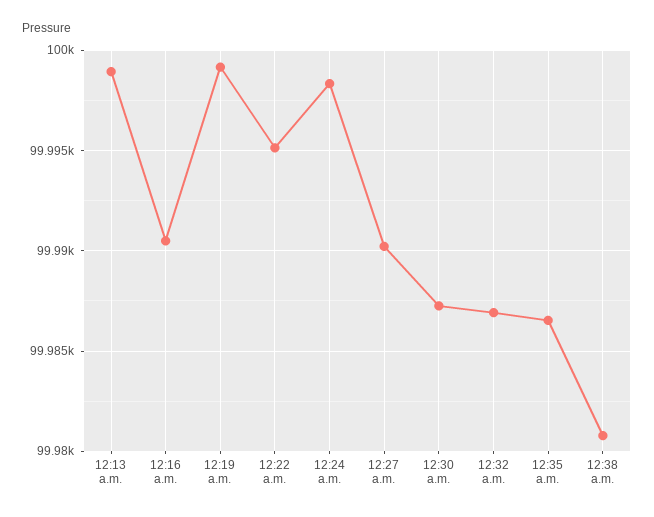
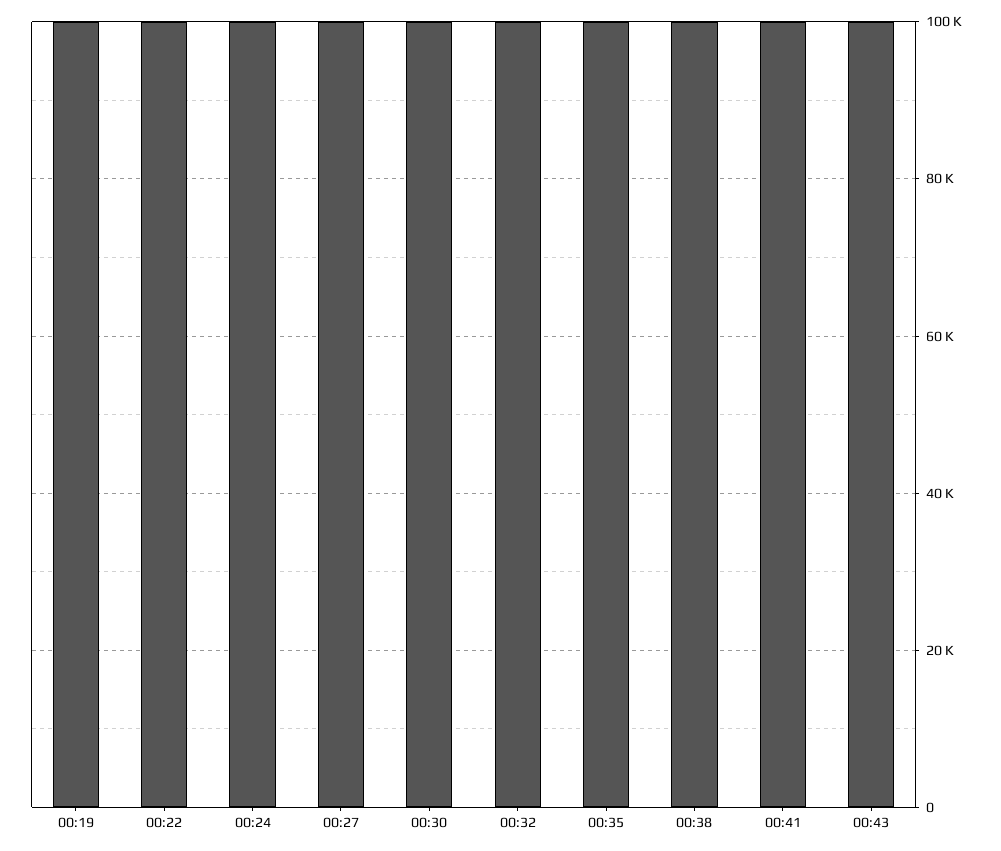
12:13 a.m.: 99999 -> none
12:16 a.m.: 99990.5 -> none
00:41: none -> 100000
00:43: none -> 100000

